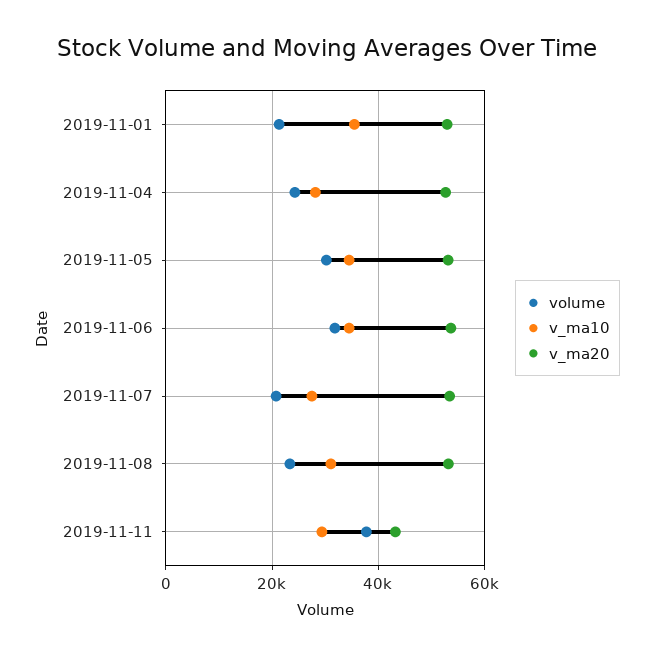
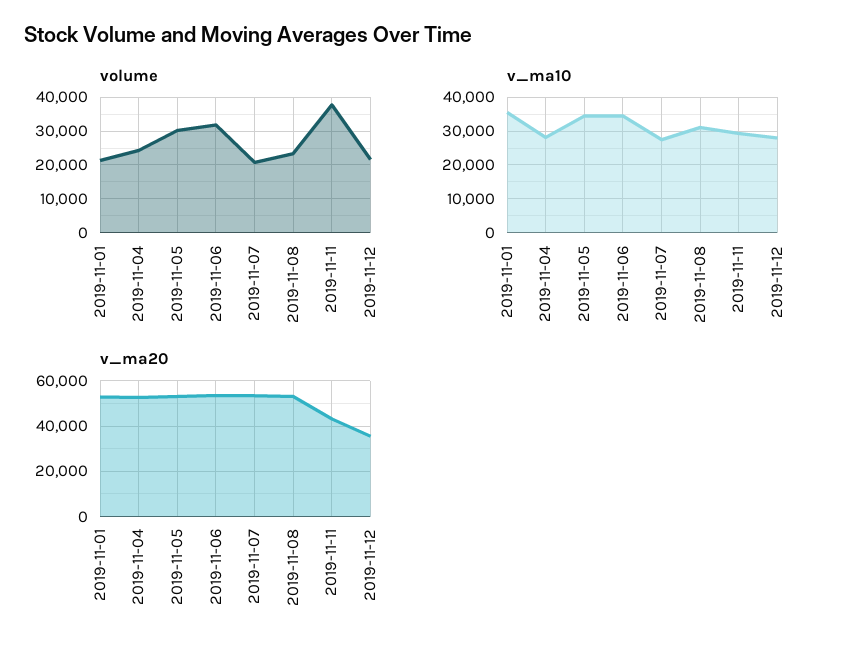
volume, 2019-11-12: none -> 22000
v_ma10, 2019-11-12: none -> 28000
v_ma20, 2019-11-12: none -> 35000

